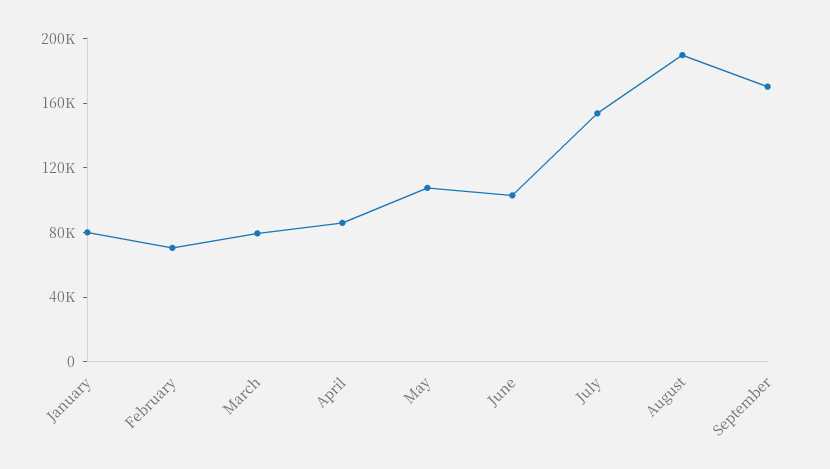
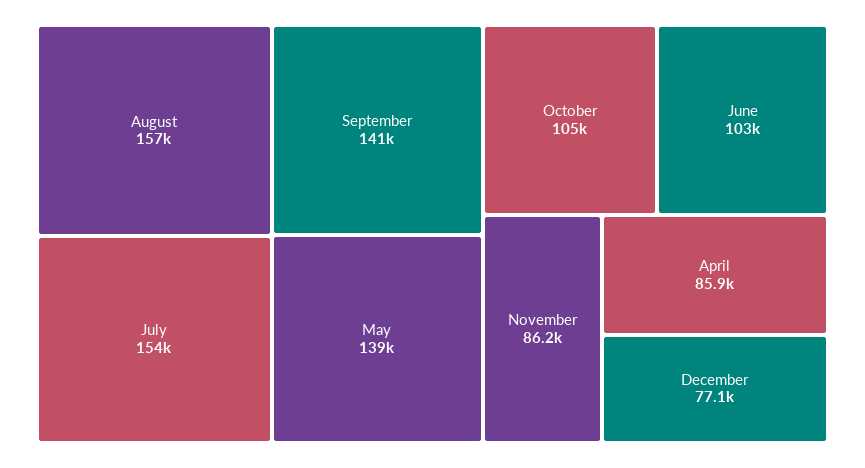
January: 80000 -> none
February: 70000 -> none
March: 80000 -> none
May: 110000 -> 139000
August: 190000 -> 157000
September: 170000 -> 141000
October: none -> 105000
November: none -> 86200
December: none -> 77100

